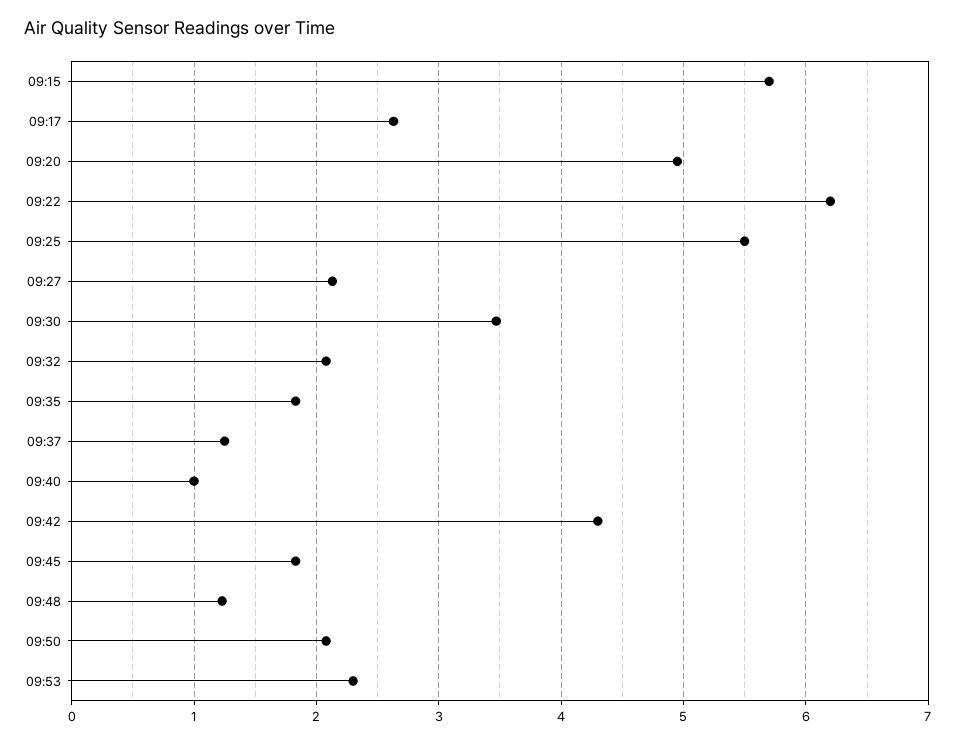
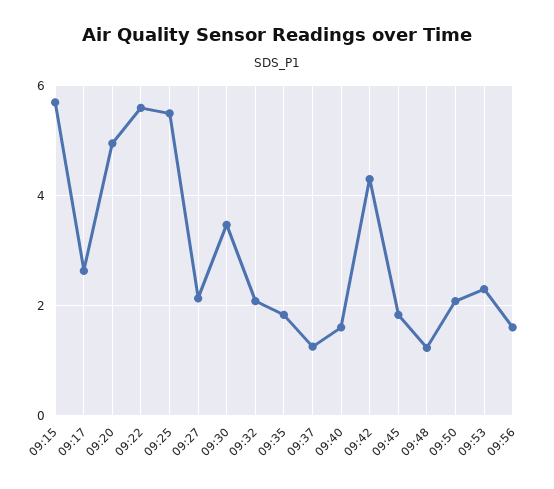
09:22: 6.2 -> 5.6
09:40: 1 -> 1.6
09:56: none -> 1.6

